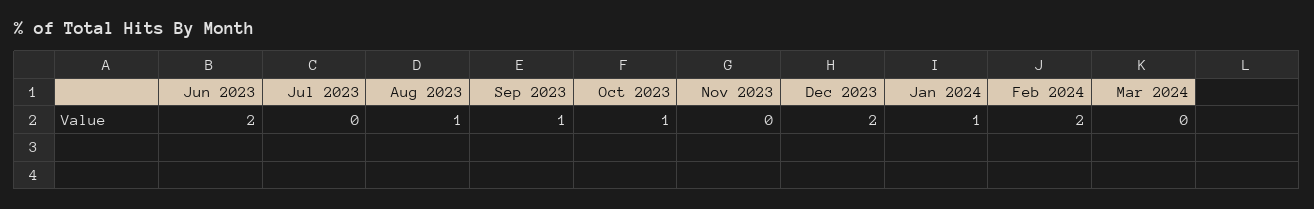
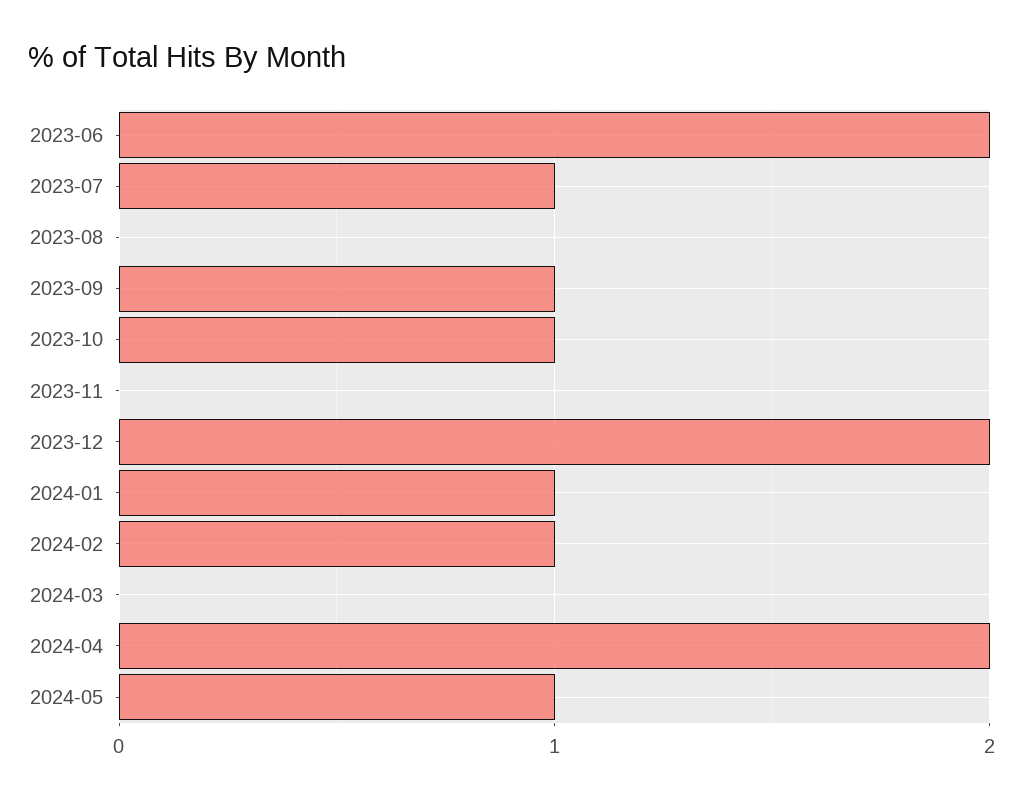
Jul 2023: 0 -> 1
Aug 2023: 1 -> 0
Feb 2024: 2 -> 1
2024-04: none -> 2
2024-05: none -> 1

